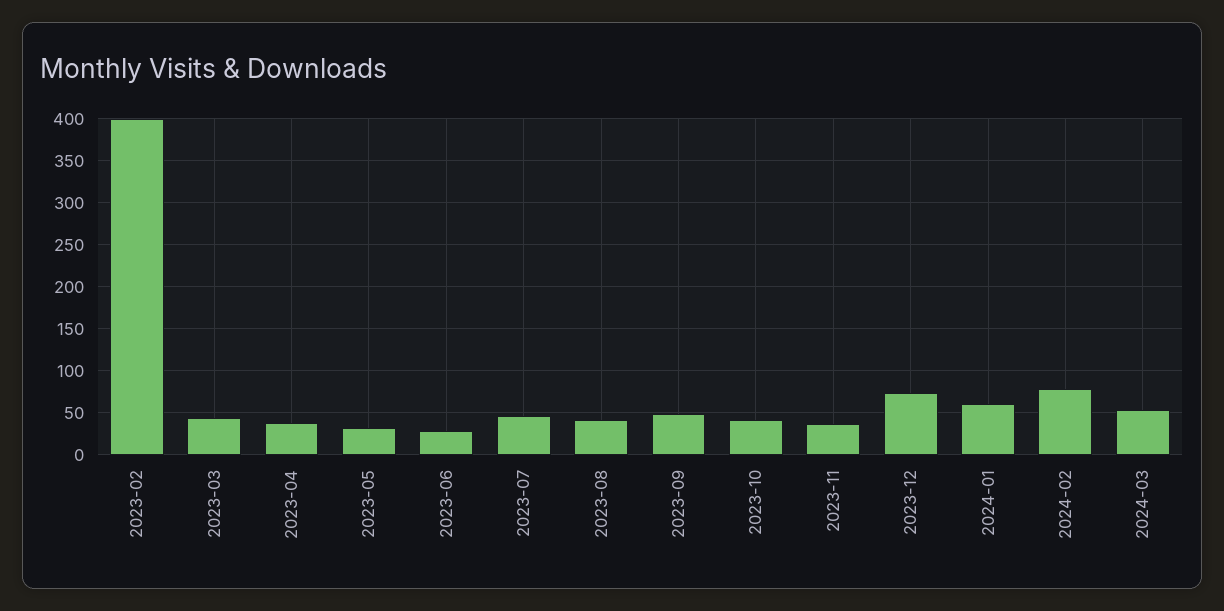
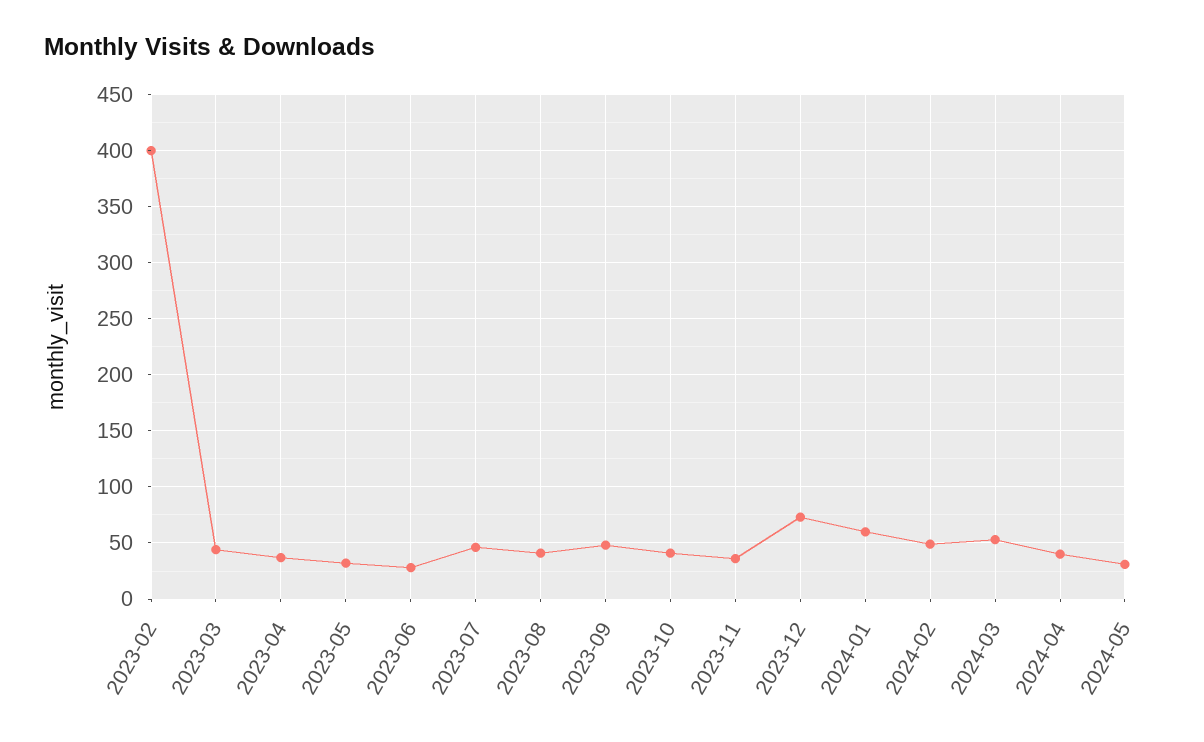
2024-02: 80 -> 50
2024-04: none -> 40
2024-05: none -> 30

